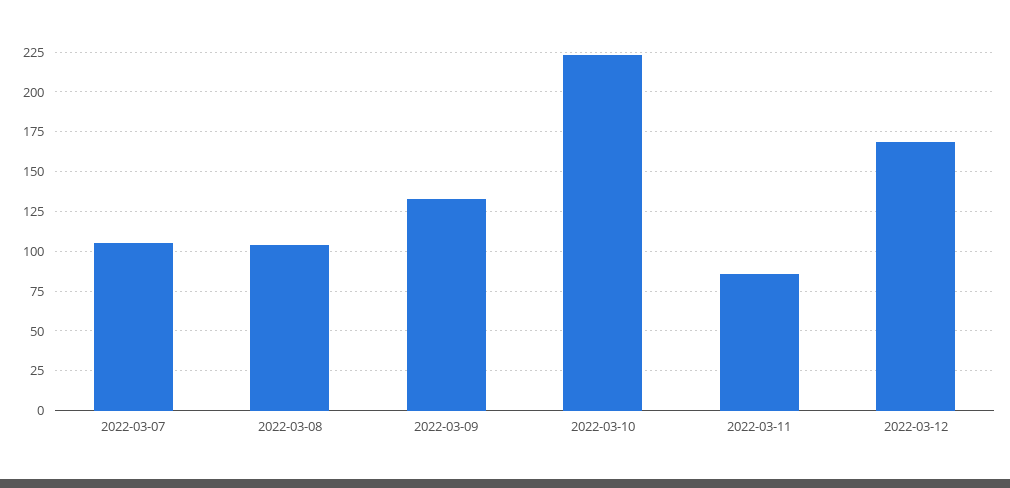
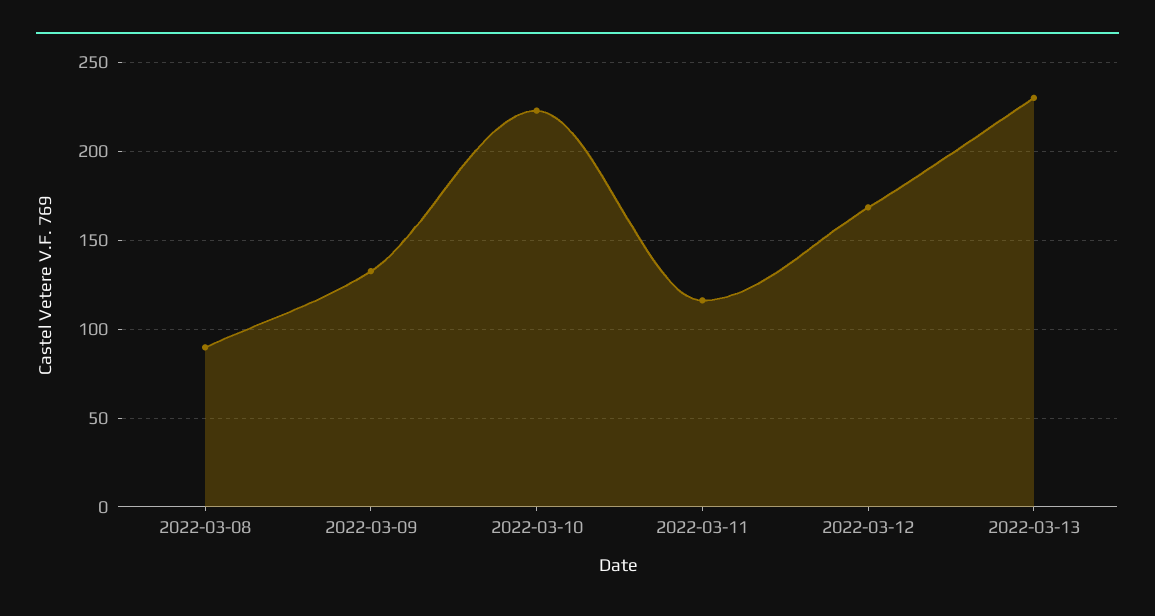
2022-03-07: 105 -> none
2022-03-08: 105 -> 90
2022-03-11: 85 -> 115
2022-03-13: none -> 230

